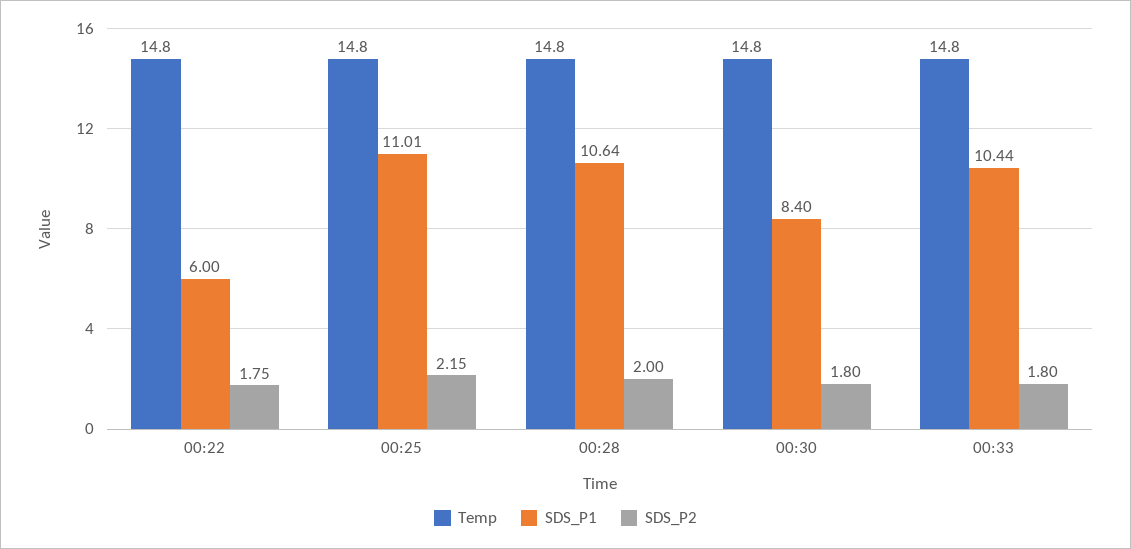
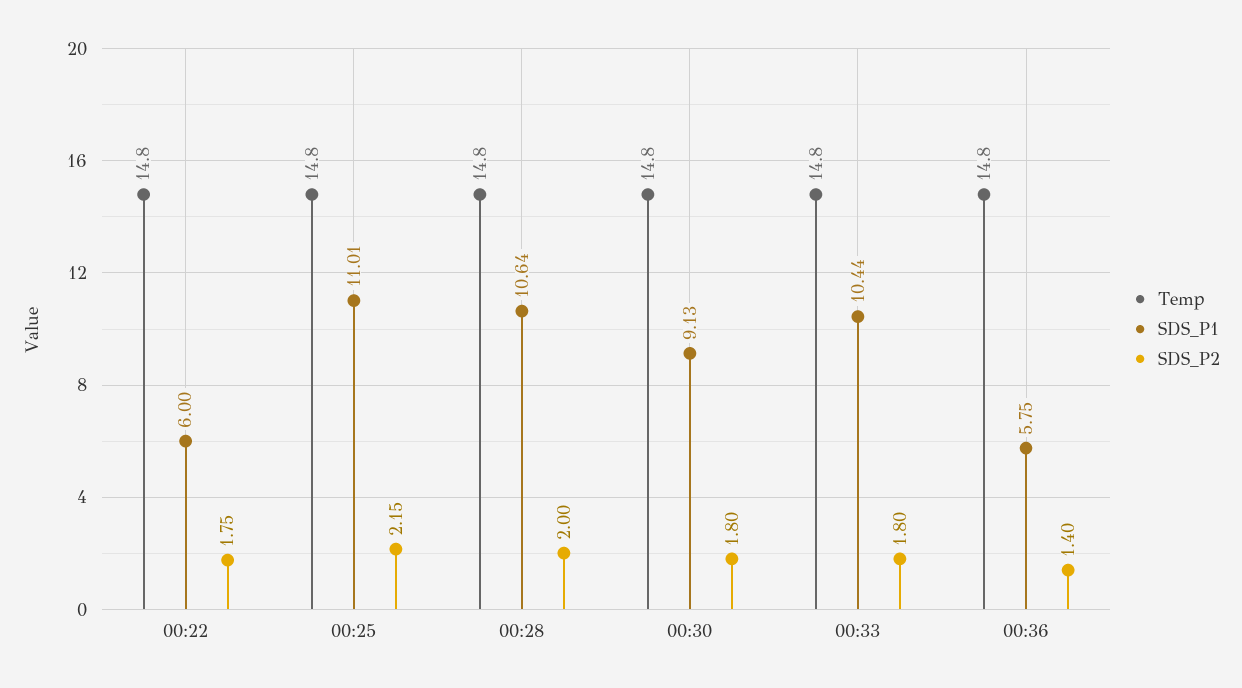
SDS_P1, 00:30: 8.4 -> 9.13
Temp, 00:36: none -> 14.8
SDS_P1, 00:36: none -> 5.75
SDS_P2, 00:36: none -> 1.4

